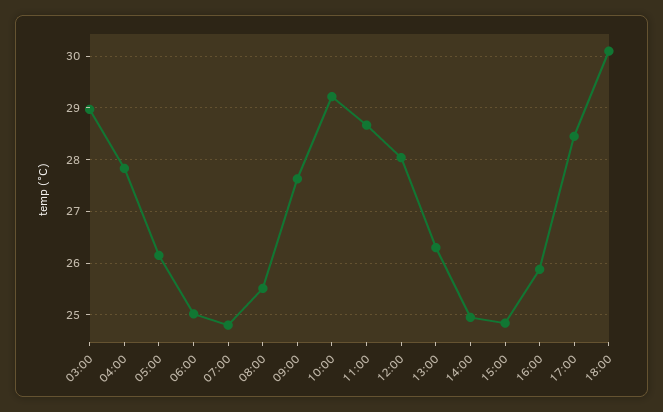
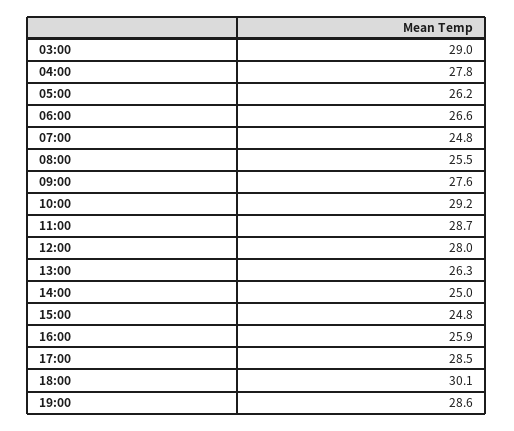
06:00: 25 -> 26.6
19:00: none -> 28.6

